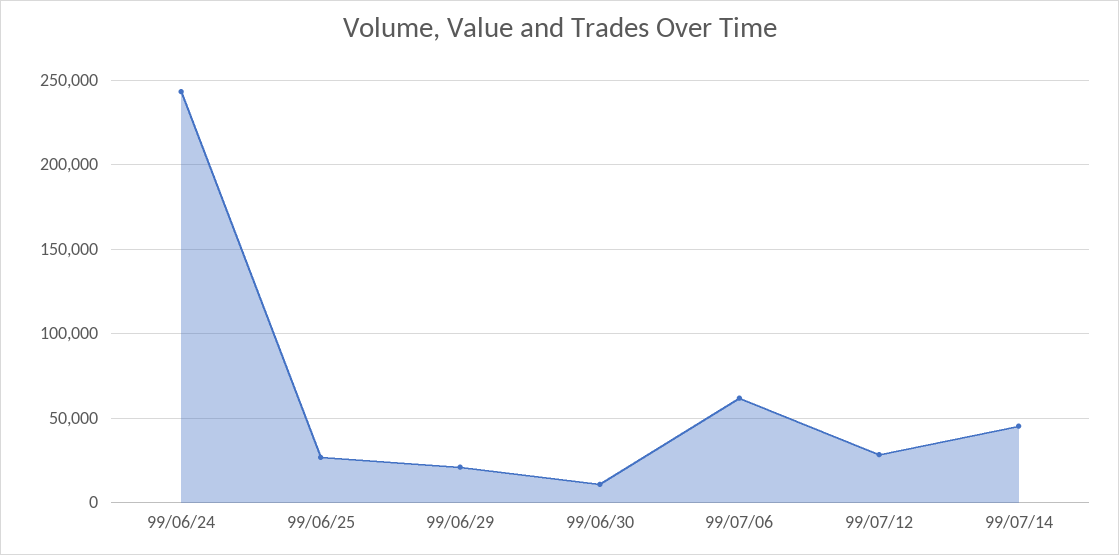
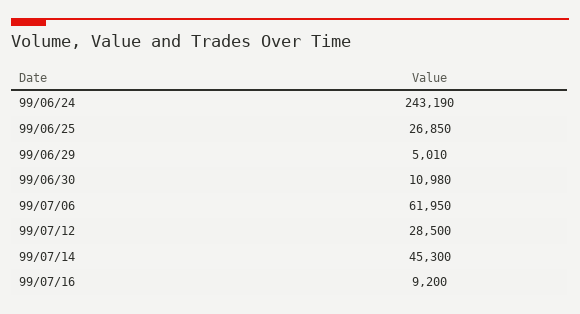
99/06/29: 20000 -> 5010
99/07/16: none -> 9200

